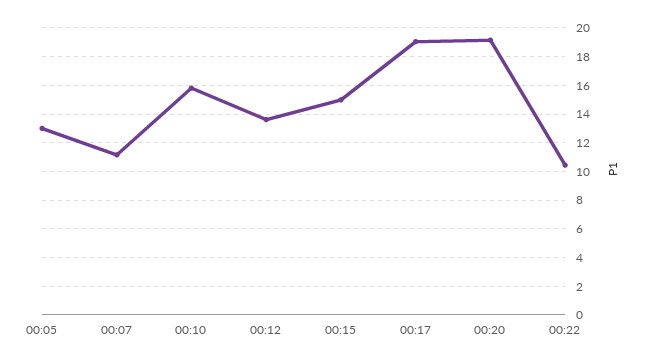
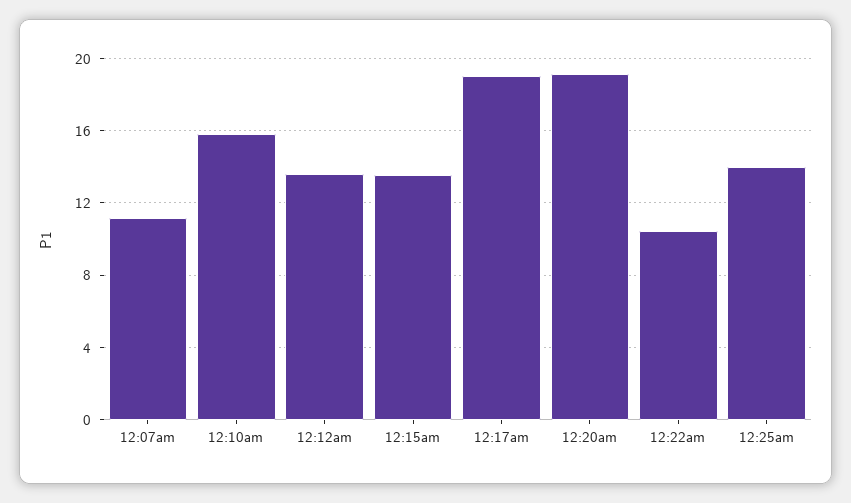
00:05: 13 -> none
00:15: 15 -> 13.5
12:25am: none -> 14

